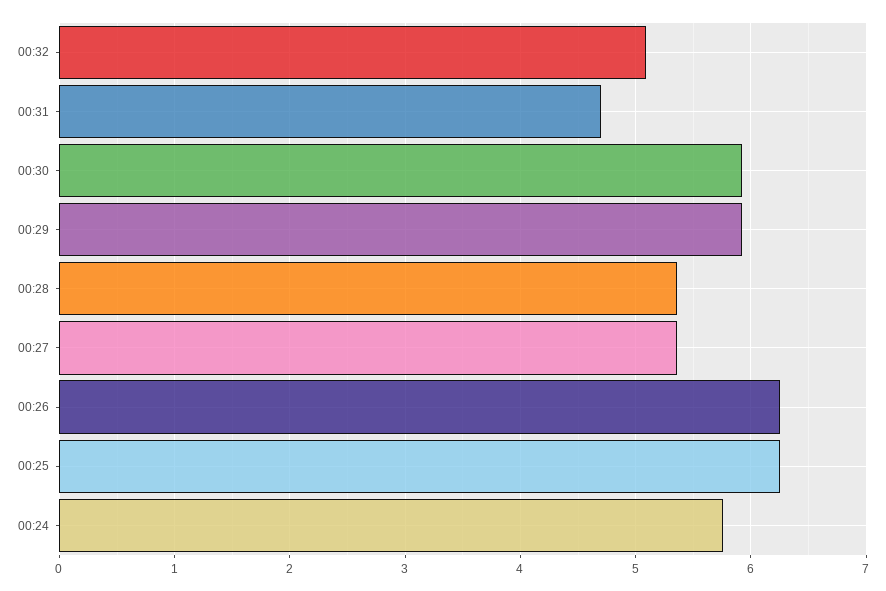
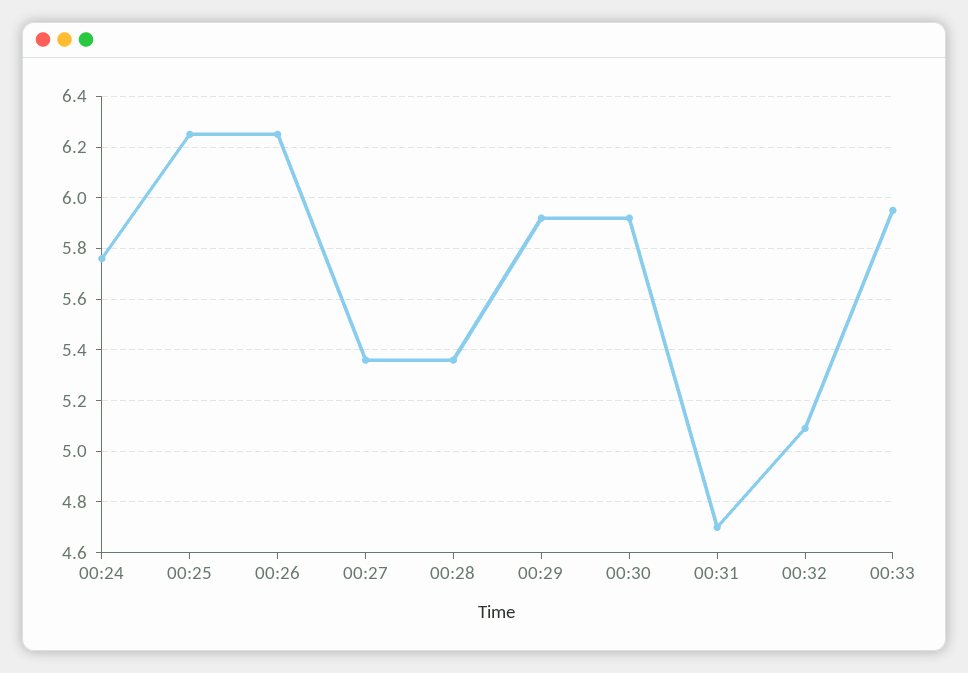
00:33: none -> 5.95

